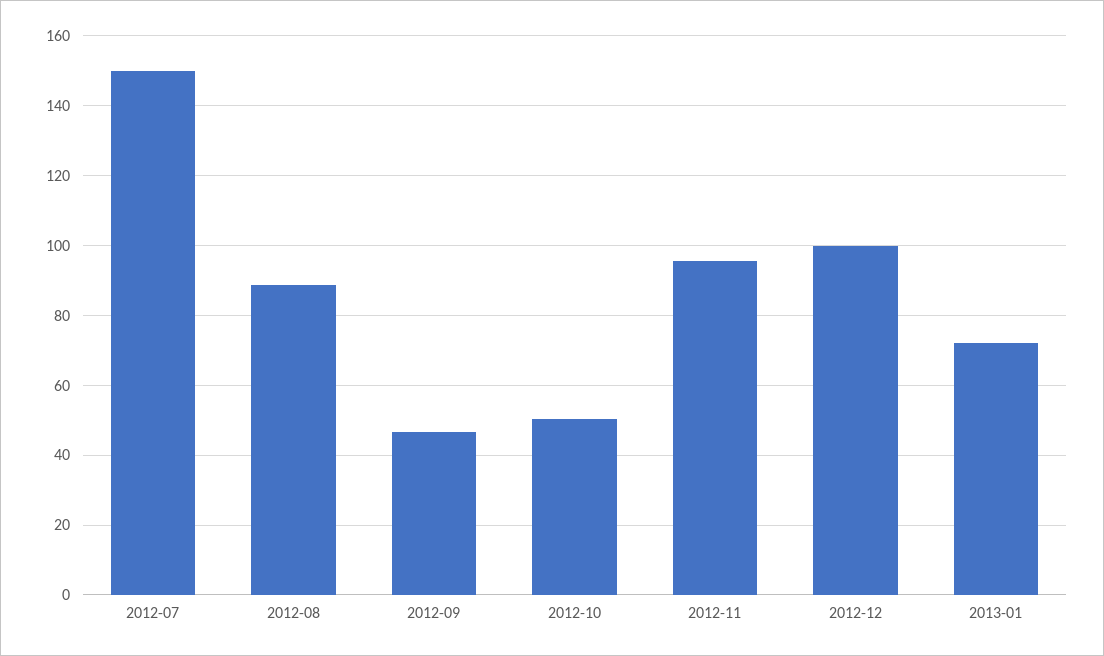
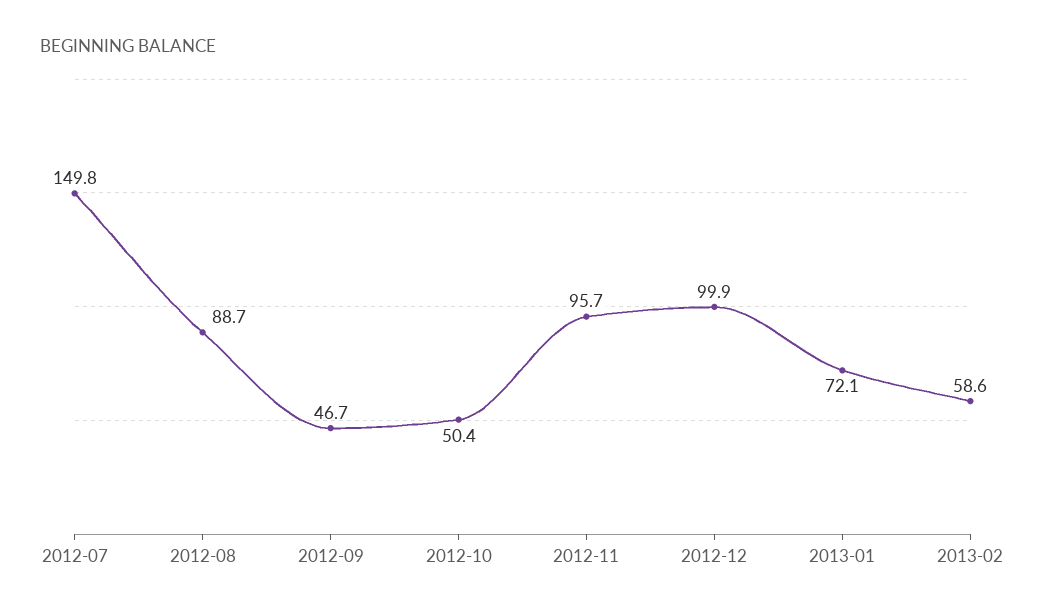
2013-02: none -> 58.6

